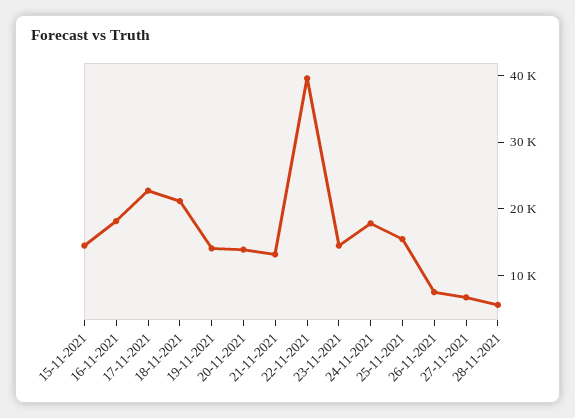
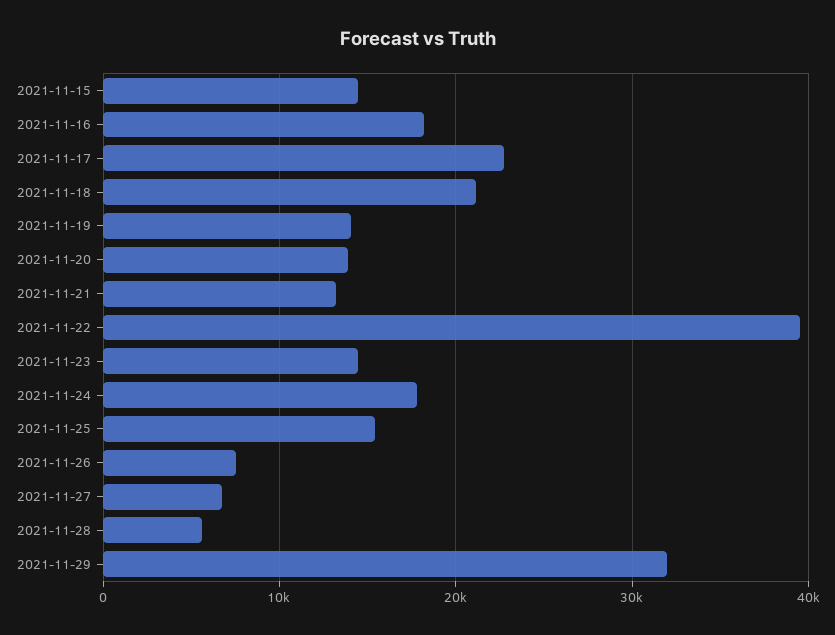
2021-11-29: none -> 32000

